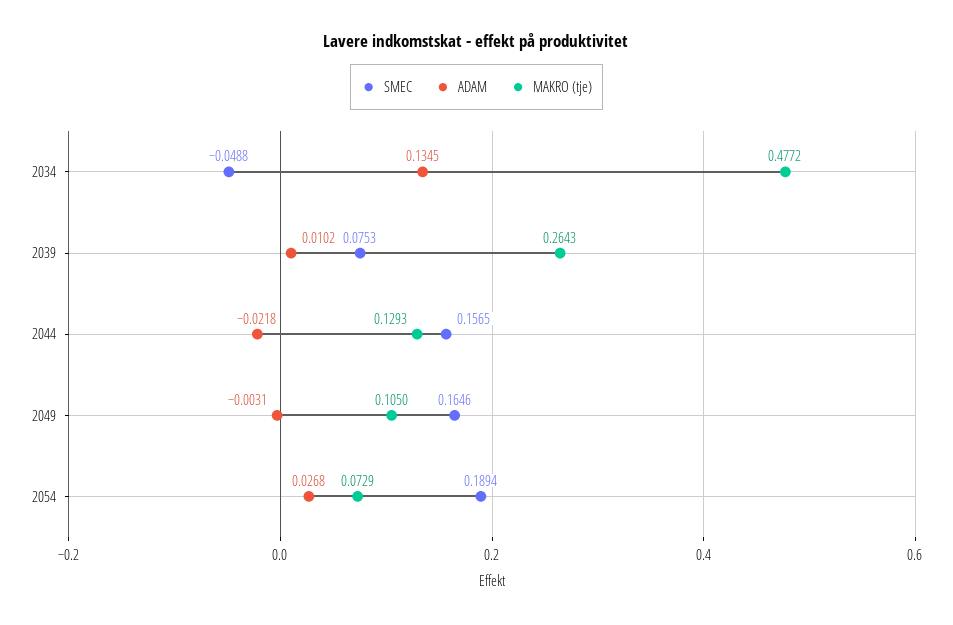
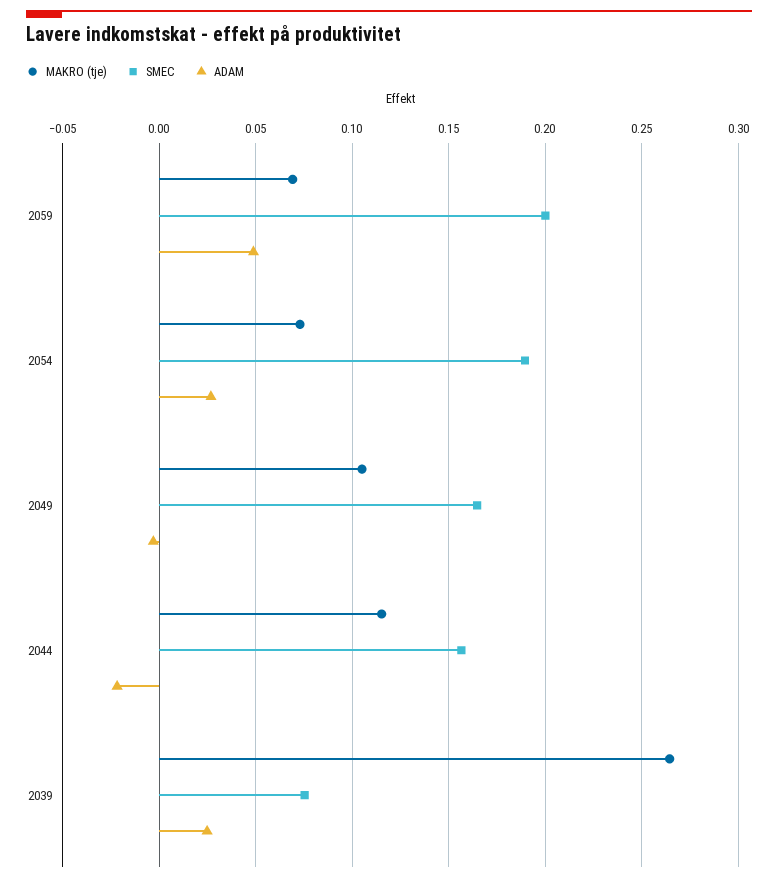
SMEC, 2034: -0.0488 -> none
ADAM, 2034: 0.1345 -> none
MAKRO (tje), 2034: 0.4772 -> none
ADAM, 2039: 0.0102 -> 0.025
MAKRO (tje), 2044: 0.1293 -> 0.115
MAKRO (tje), 2059: none -> 0.07
SMEC, 2059: none -> 0.2
ADAM, 2059: none -> 0.05

